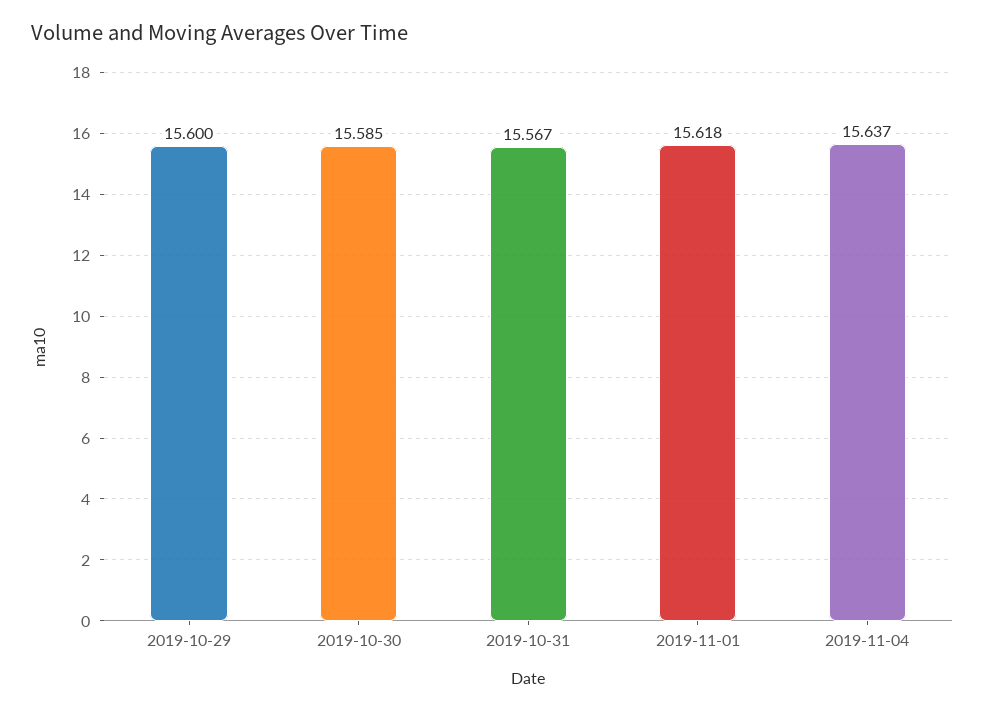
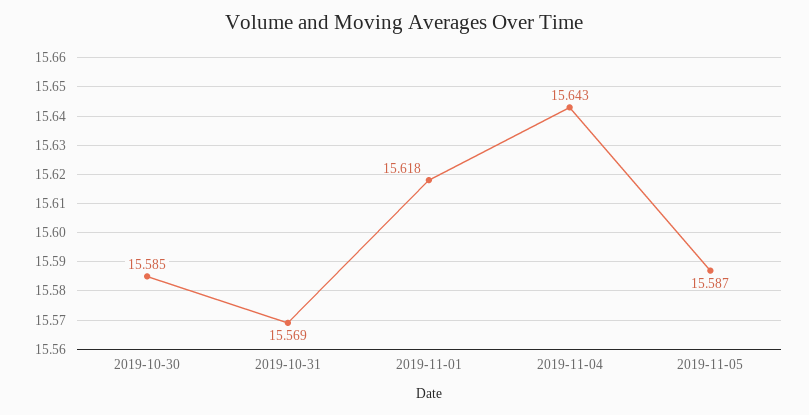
2019-10-29: 15.6 -> none
2019-10-31: 15.567 -> 15.569
2019-11-04: 15.637 -> 15.643
2019-11-05: none -> 15.587

